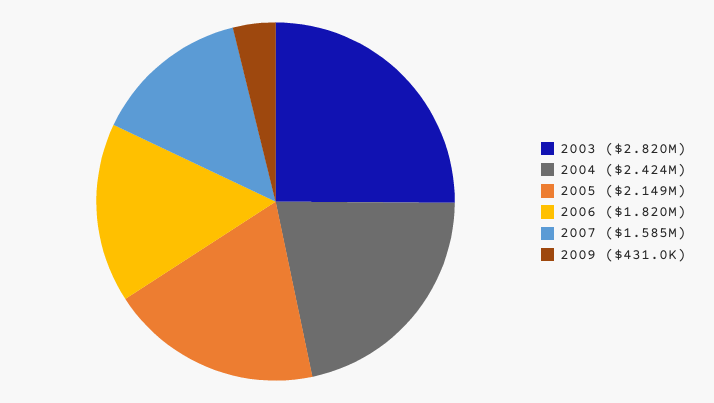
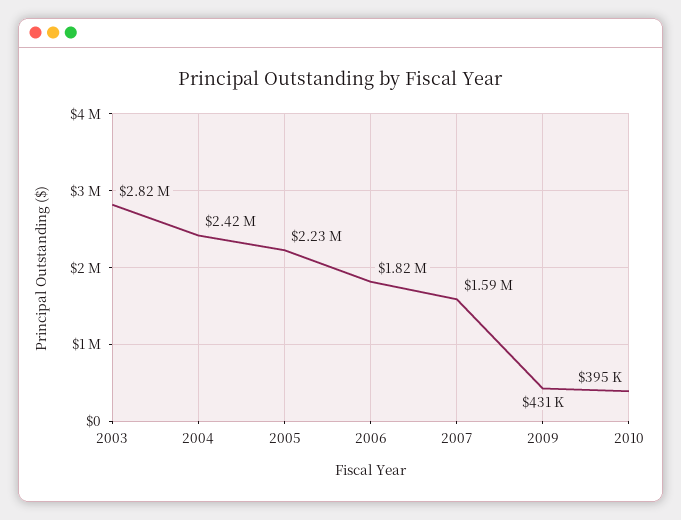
2005: 2149000 -> 2230000
2010: none -> 395000

